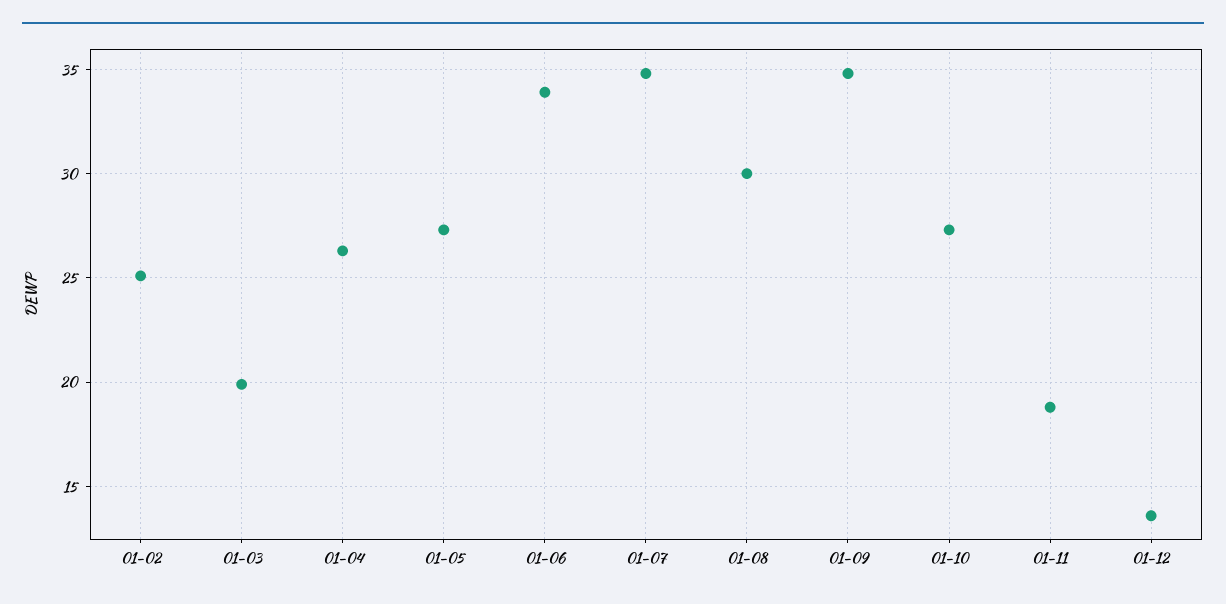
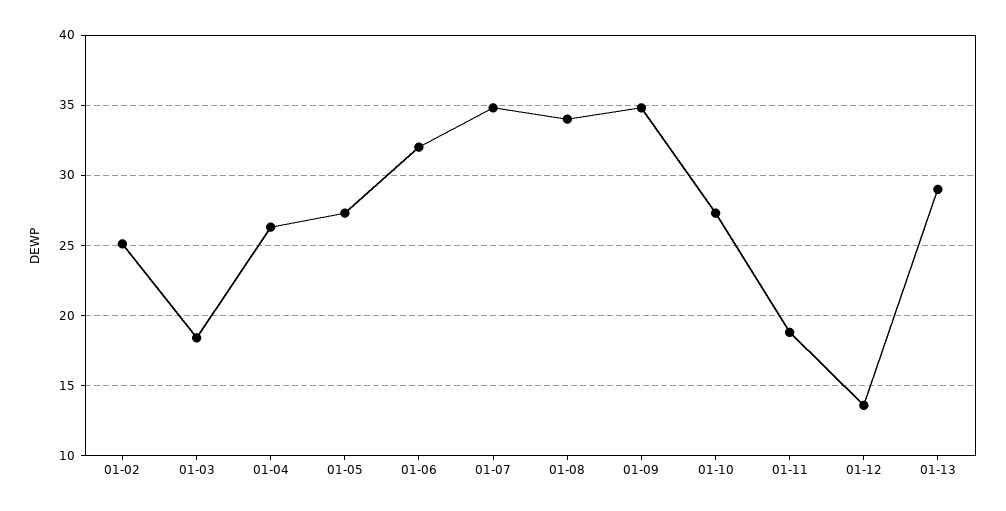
01-03: 20 -> 18.5
01-06: 34 -> 32
01-08: 30 -> 34
01-13: none -> 29

